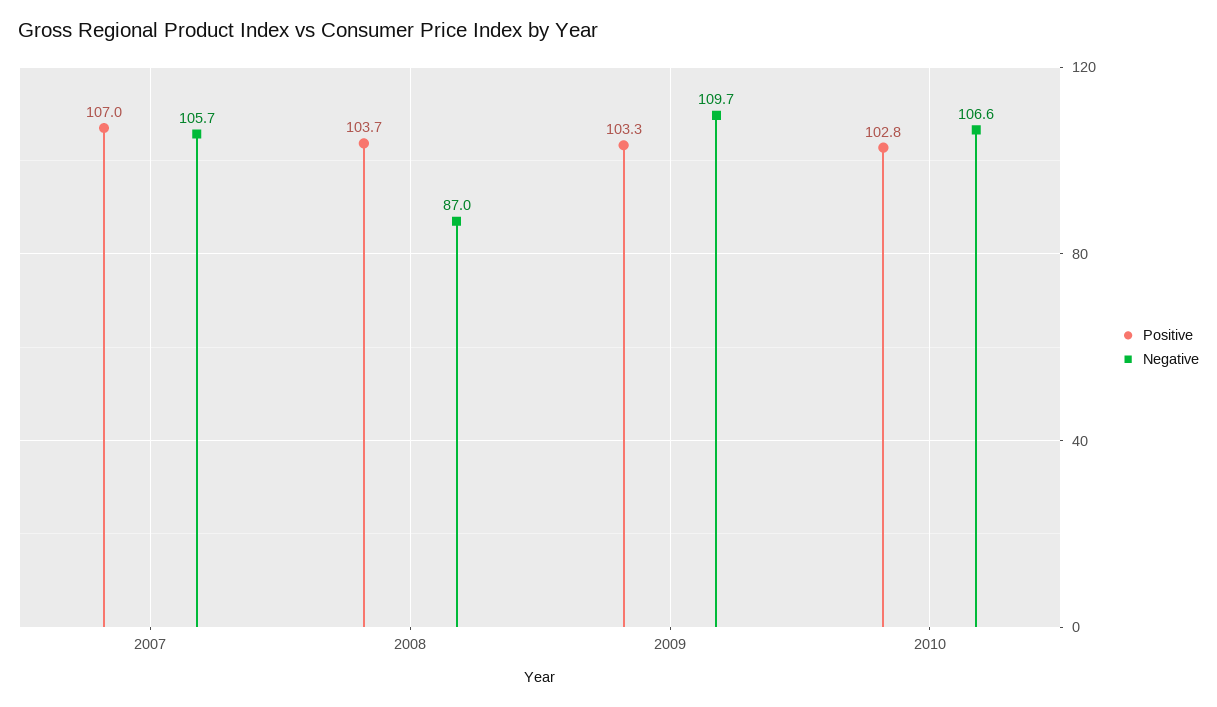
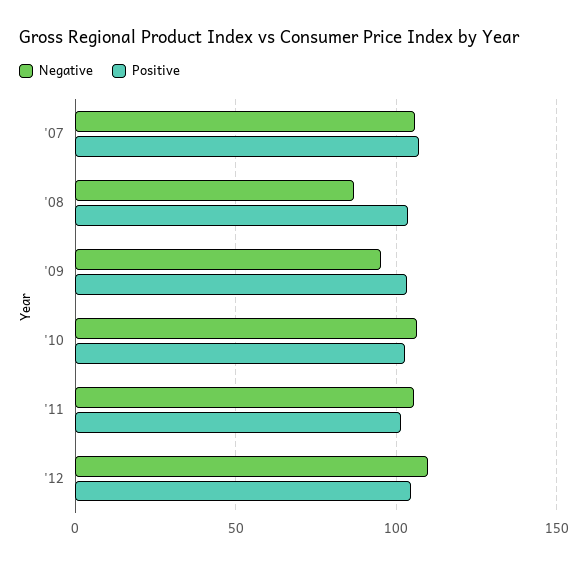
Negative, 2009: 109.7 -> 95
Negative, '11: none -> 105
Positive, '11: none -> 100
Negative, '12: none -> 110
Positive, '12: none -> 105

